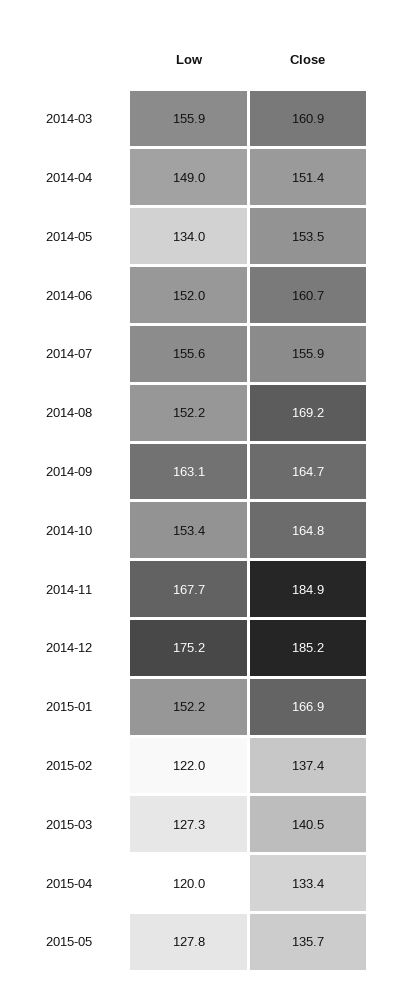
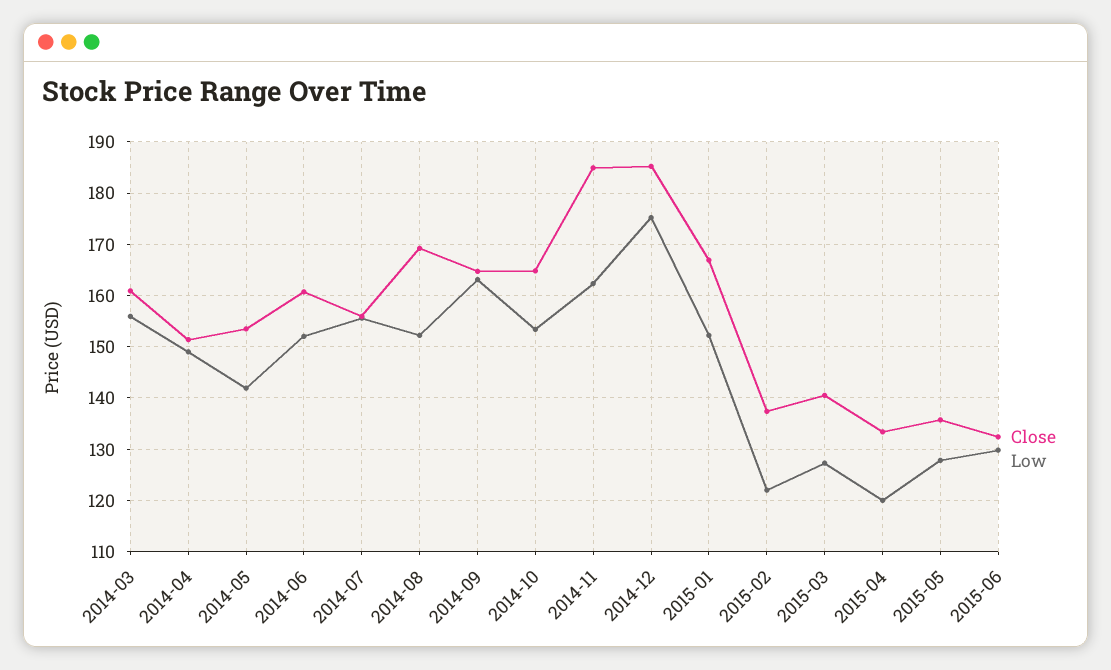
Low, 2014-05: 134 -> 142
Low, 2014-11: 167.7 -> 162
Close, 2015-06: none -> 132
Low, 2015-06: none -> 130

